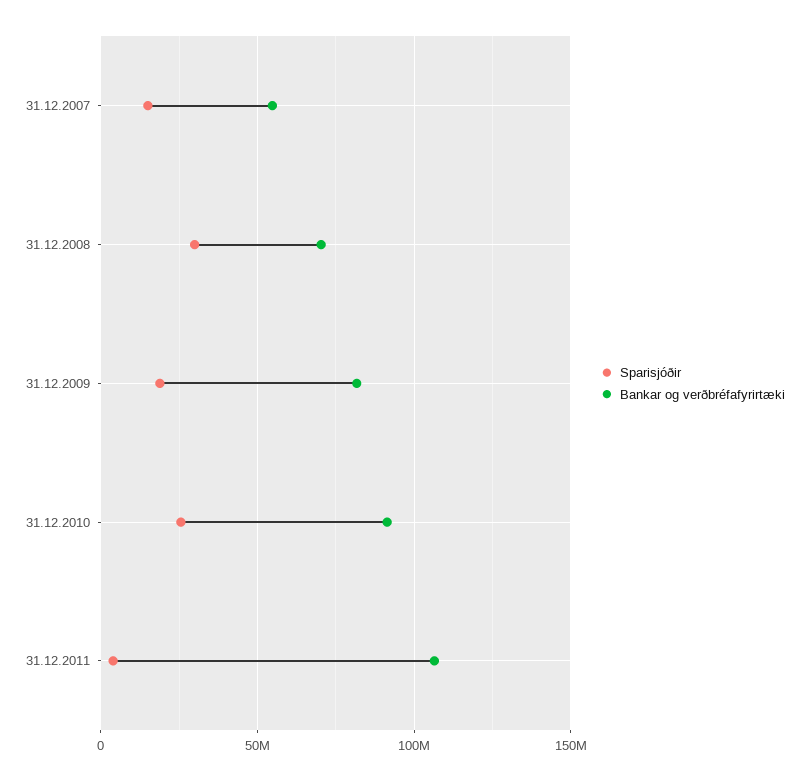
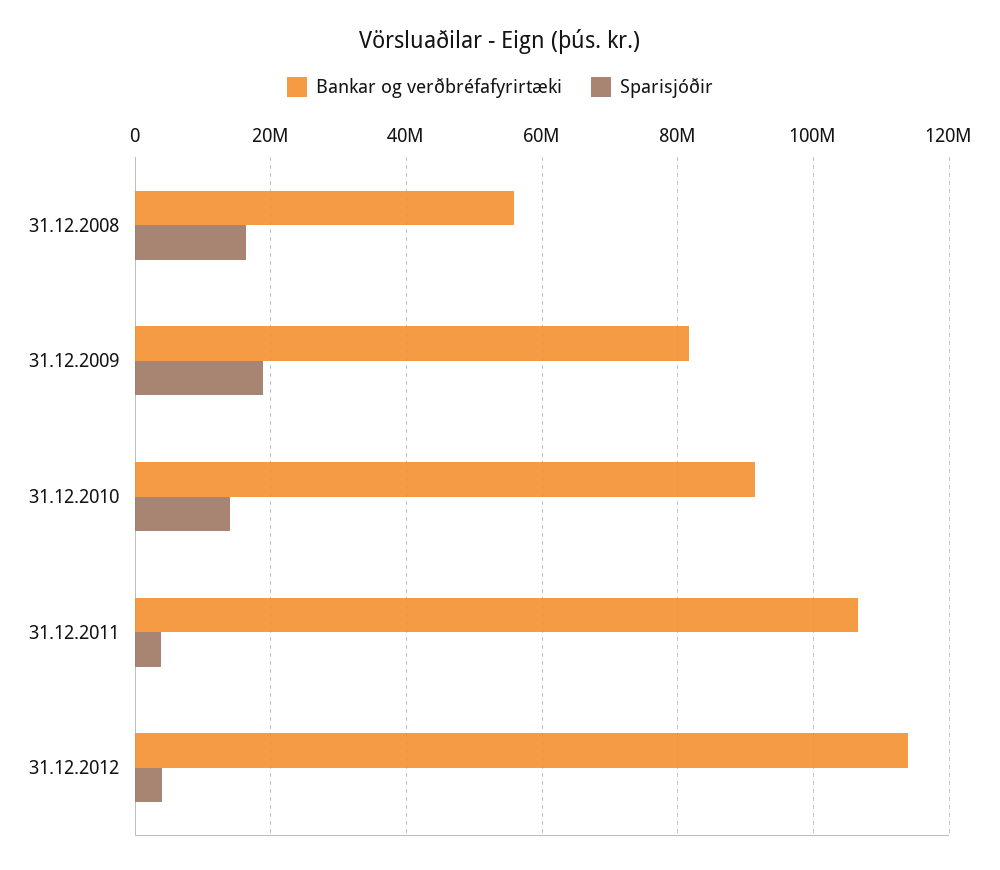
Sparisjóðir, 31.12.2007: 15000000 -> none
Bankar og verðbréfafyrirtæki, 31.12.2007: 55000000 -> none
Sparisjóðir, 31.12.2008: 30000000 -> 16000000
Bankar og verðbréfafyrirtæki, 31.12.2008: 70000000 -> 56000000
Sparisjóðir, 31.12.2010: 25000000 -> 14000000
Bankar og verðbréfafyrirtæki, 31.12.2012: none -> 114000000
Sparisjóðir, 31.12.2012: none -> 4000000

